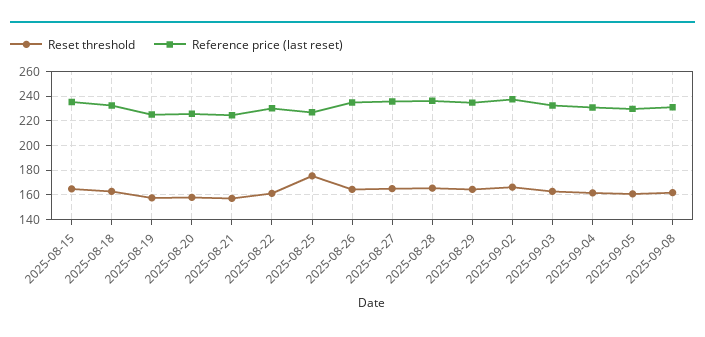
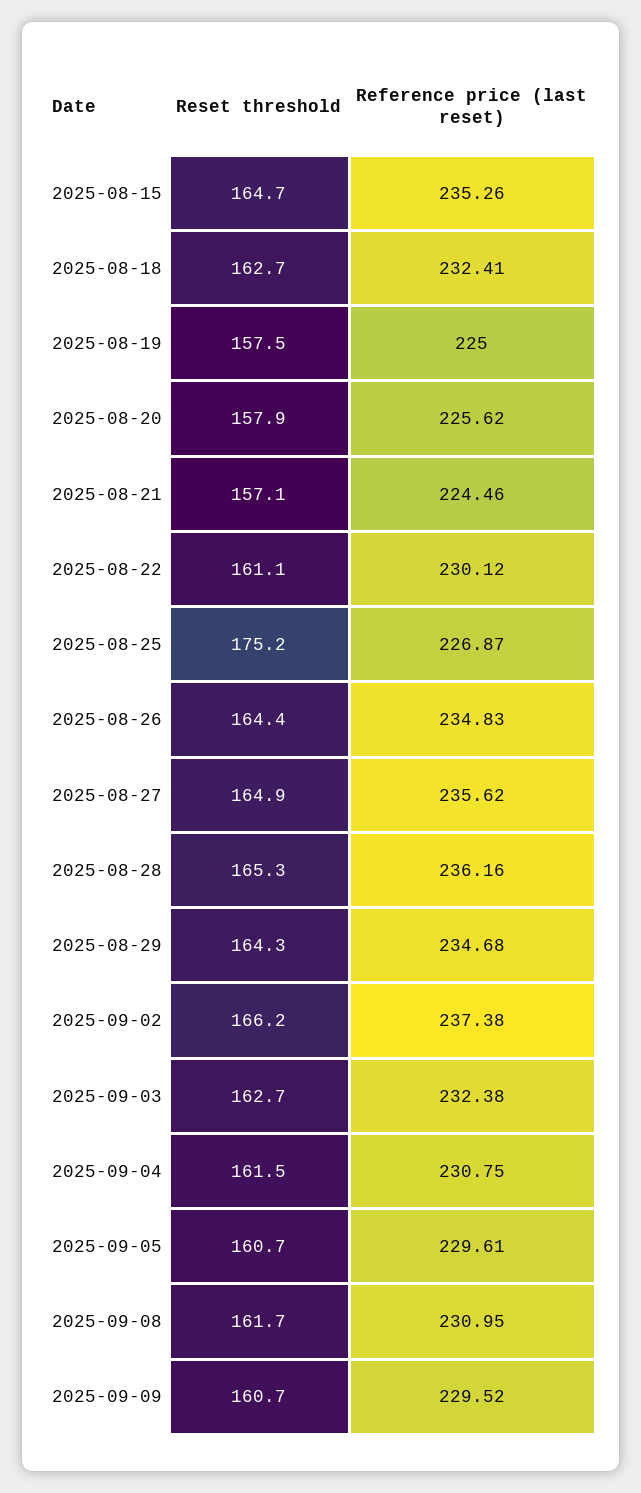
Reset threshold, 2025-09-09: none -> 160.7
Reference price (last reset), 2025-09-09: none -> 229.52

